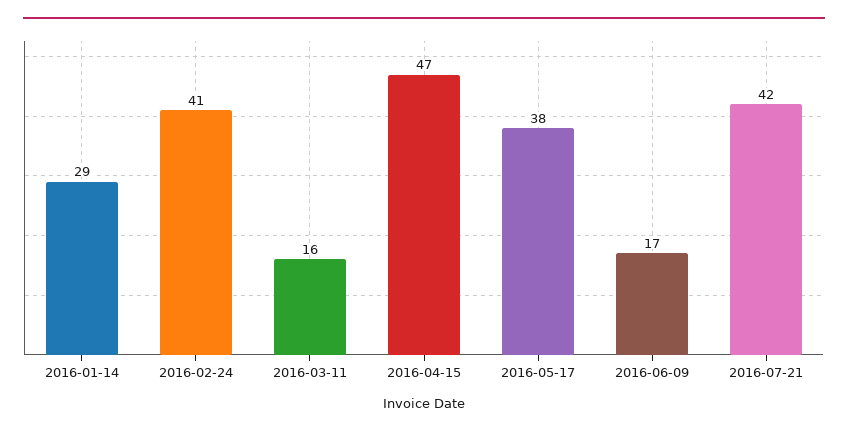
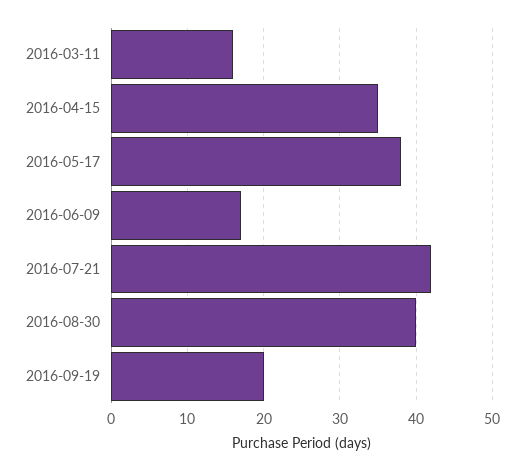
2016-01-14: 29 -> none
2016-02-24: 41 -> none
2016-04-15: 47 -> 35
2016-08-30: none -> 40
2016-09-19: none -> 20

